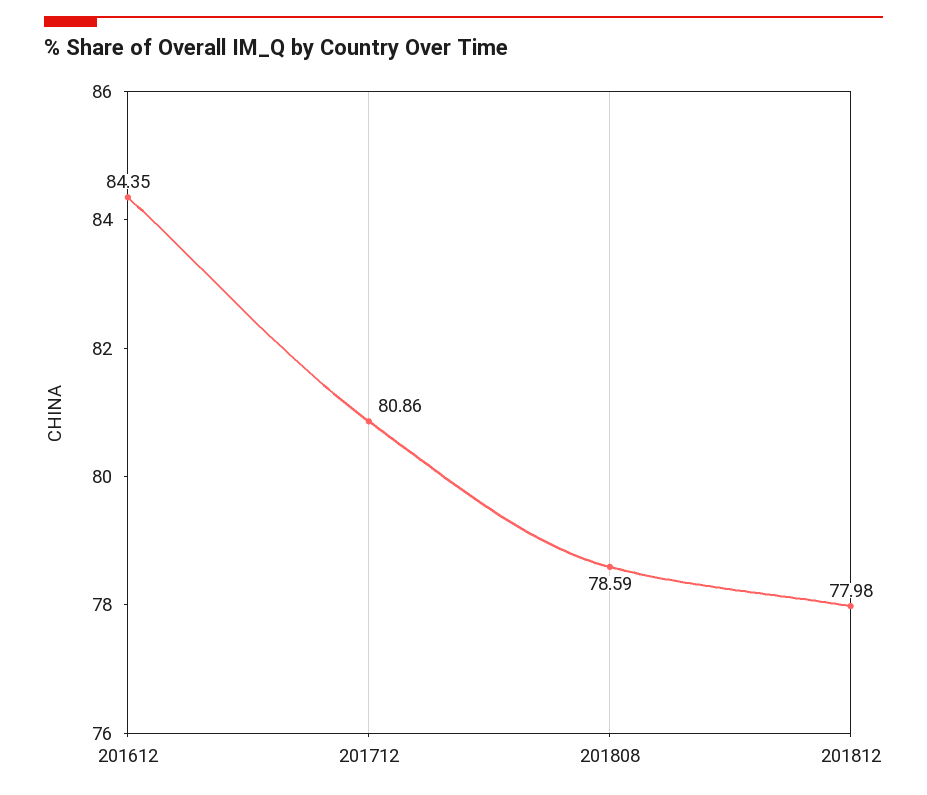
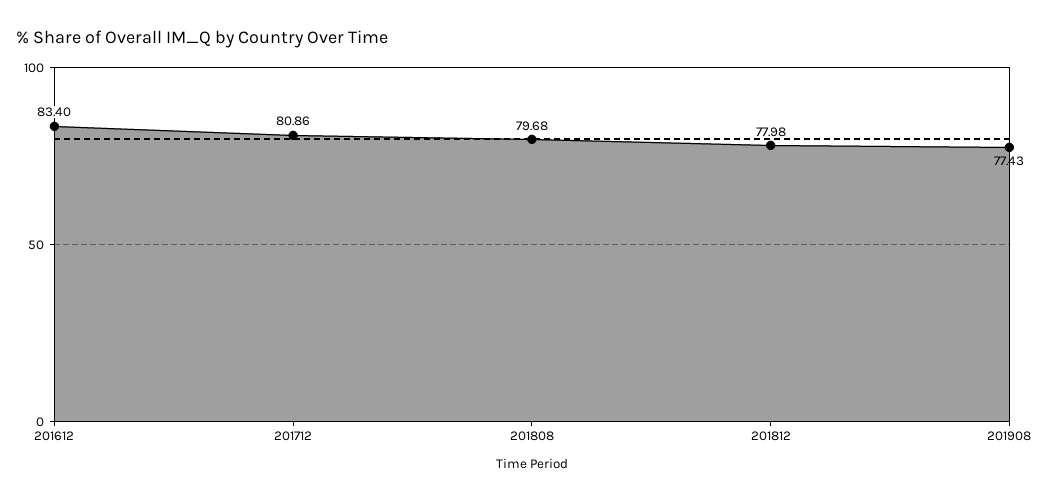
201612: 84.35 -> 83.4
201808: 78.59 -> 79.68
201908: none -> 77.43

